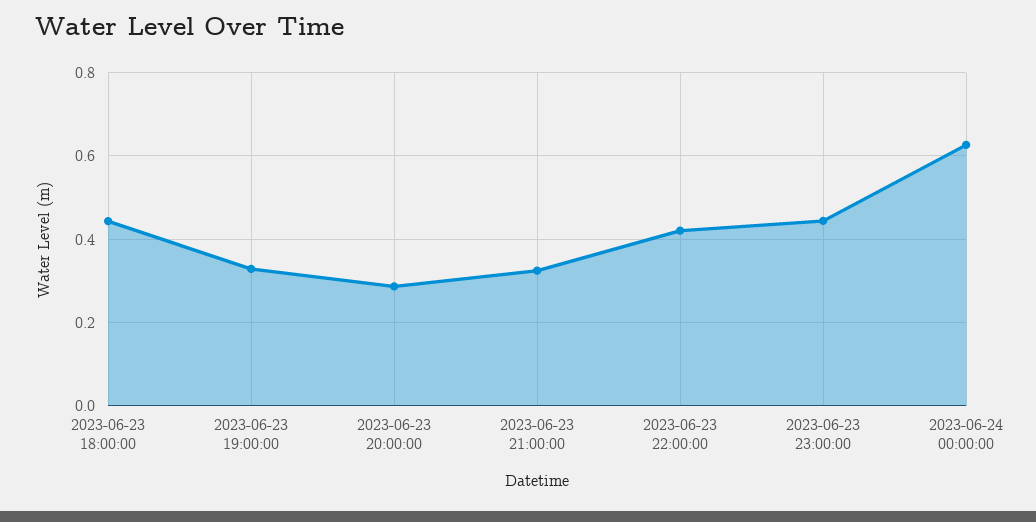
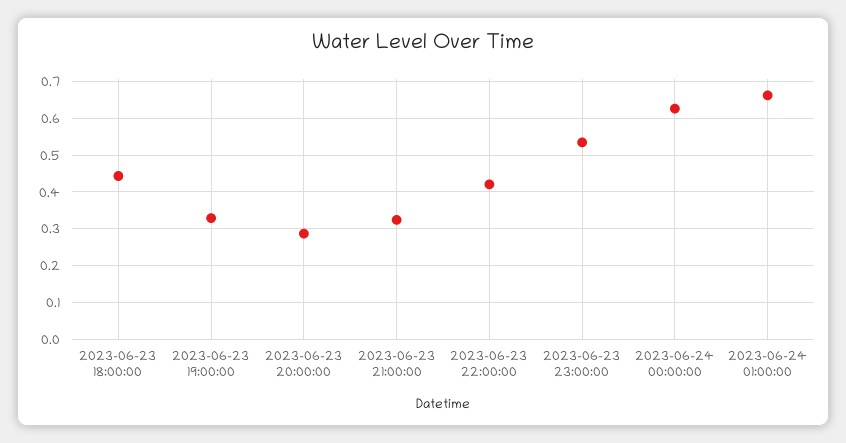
2023-06-23 23:00:00: 0.44 -> 0.54
2023-06-24 01:00:00: none -> 0.66

